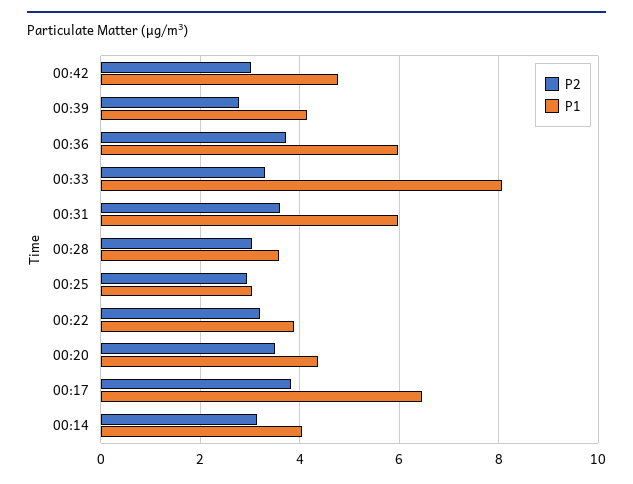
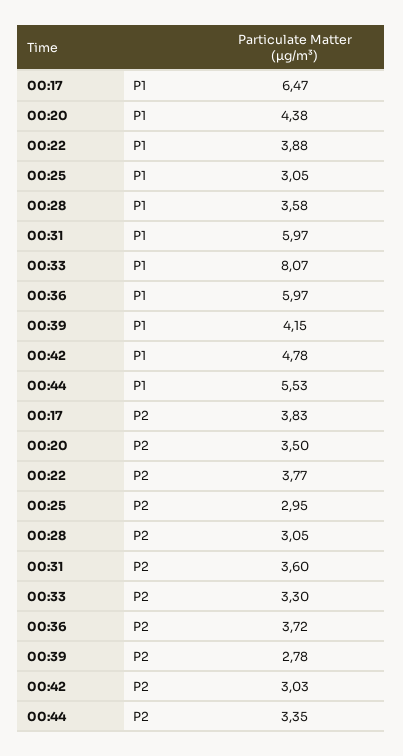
P2, 00:22: 3.2 -> 3.77
P2, 00:14: 3.2 -> none
P1, 00:14: 4 -> none
P1, 00:44: none -> 5.53
P2, 00:44: none -> 3.35

